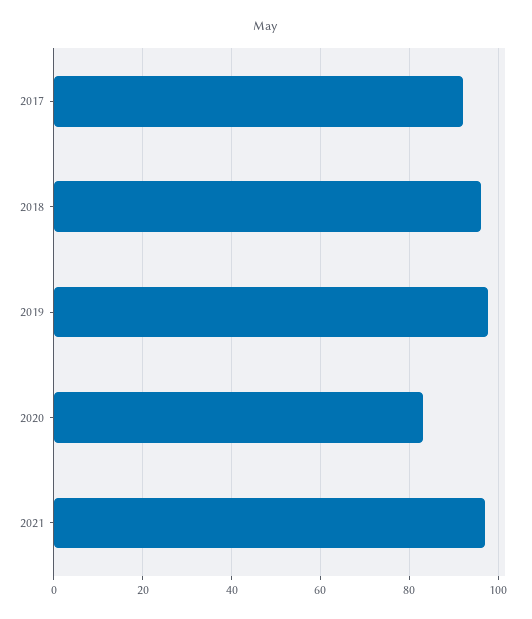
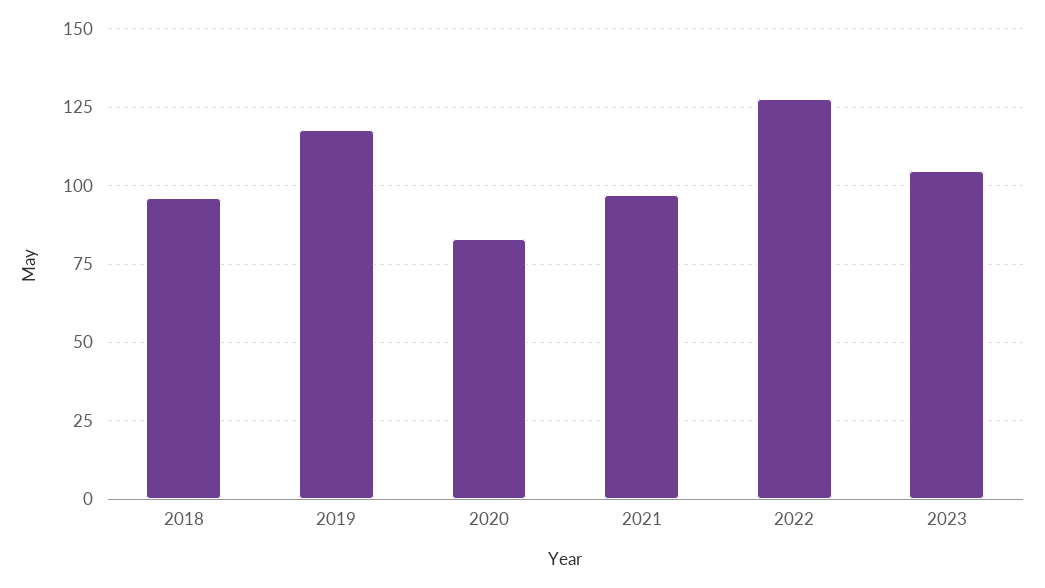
2017: 92 -> none
2019: 98 -> 117.5
2022: none -> 127.5
2023: none -> 105

